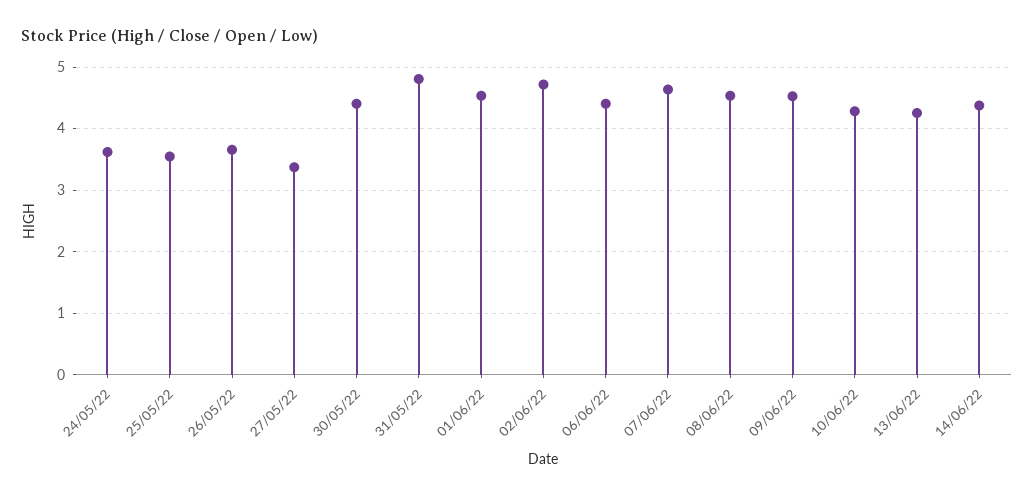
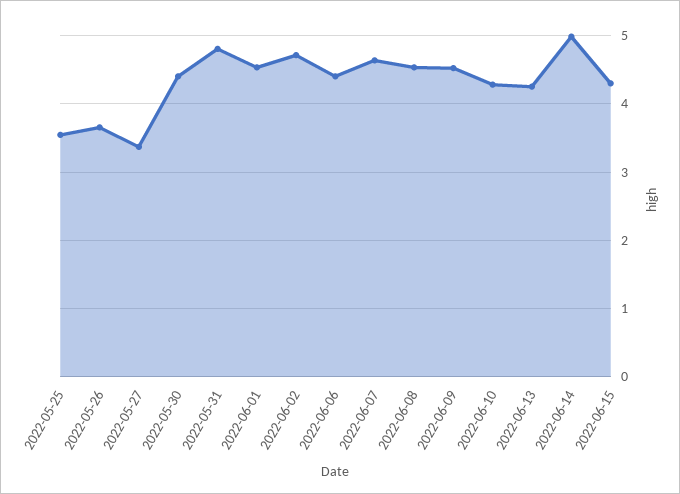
24/05/22: 3.6 -> none
14/06/22: 4.4 -> 5
2022-06-15: none -> 4.3

